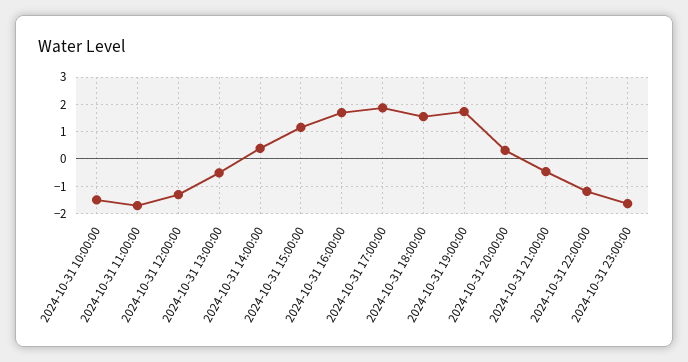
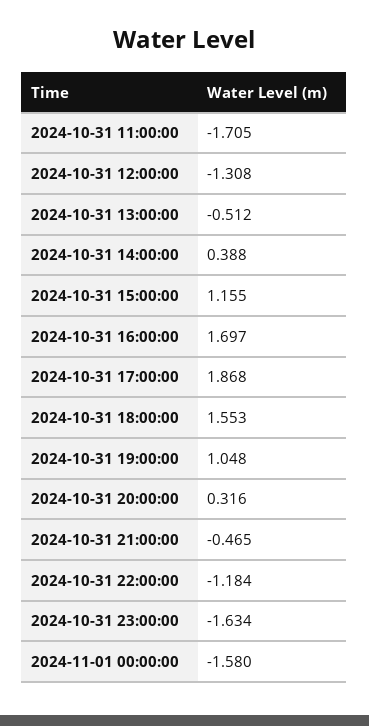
2024-10-31 10:00:00: -1.5 -> none
2024-10-31 19:00:00: 1.75 -> 1.048
2024-11-01 00:00:00: none -> -1.58

